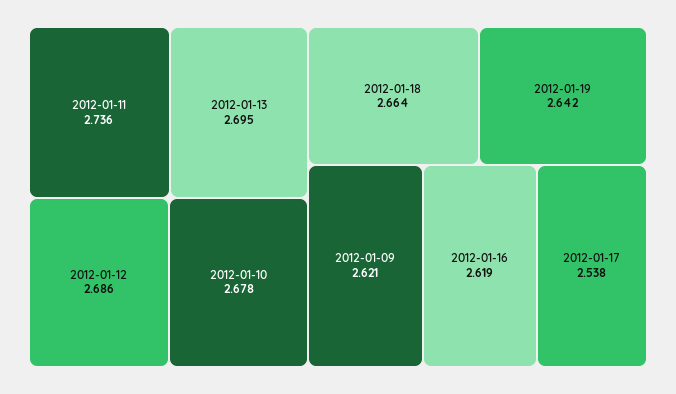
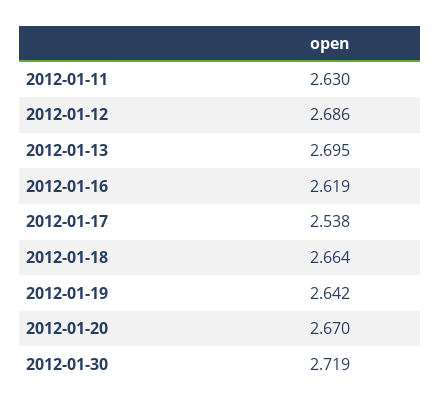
2012-01-11: 2.736 -> 2.63
2012-01-10: 2.678 -> none
2012-01-09: 2.621 -> none
2012-01-20: none -> 2.67
2012-01-30: none -> 2.719

